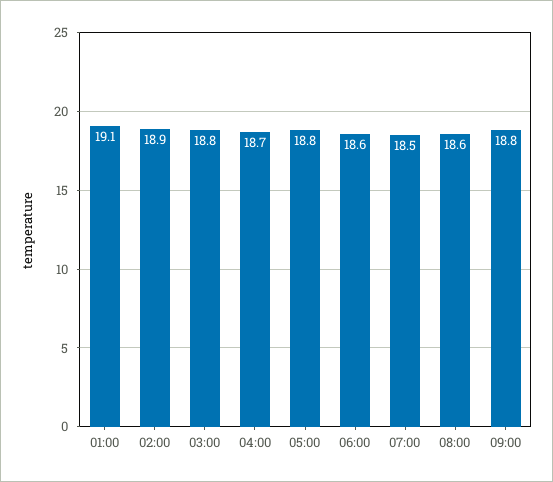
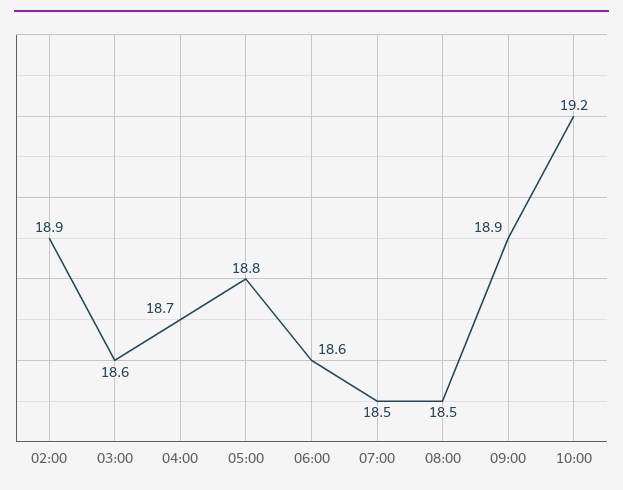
01:00: 19.1 -> none
03:00: 18.8 -> 18.6
08:00: 18.6 -> 18.5
09:00: 18.8 -> 18.9
10:00: none -> 19.2

